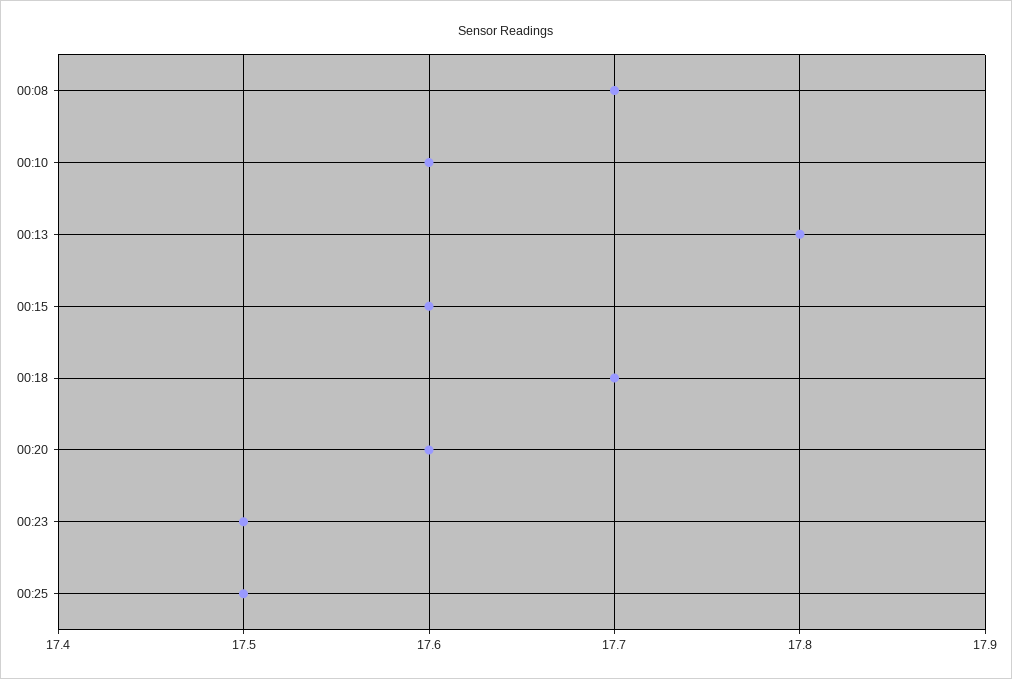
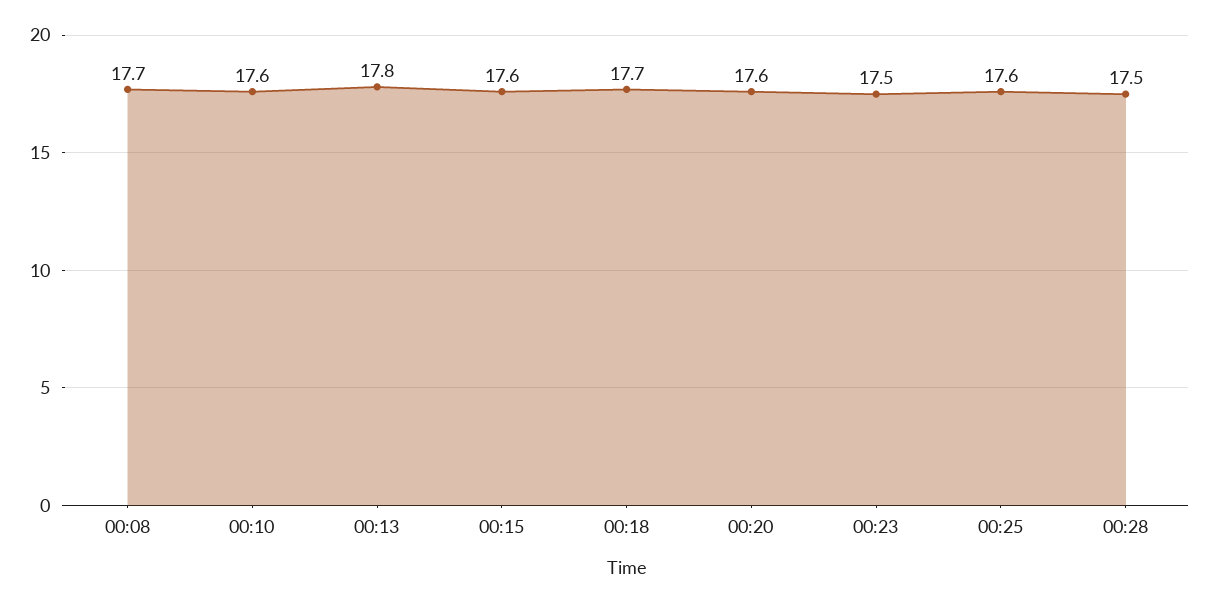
00:25: 17.5 -> 17.6
00:28: none -> 17.5

